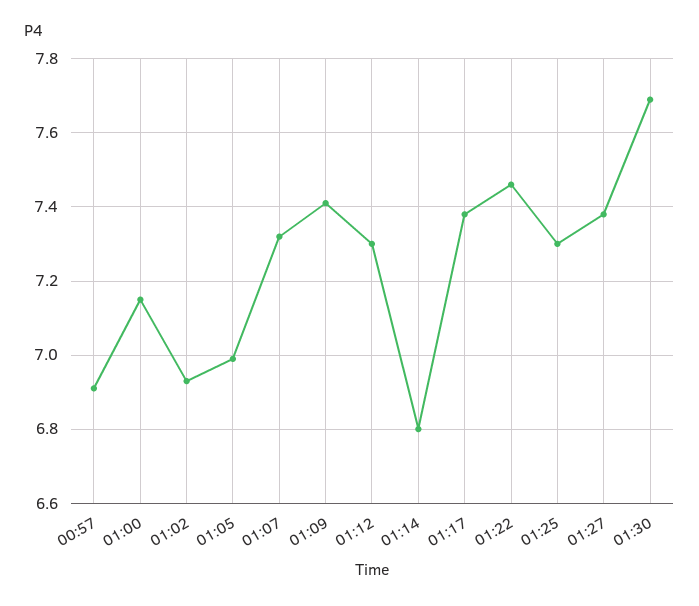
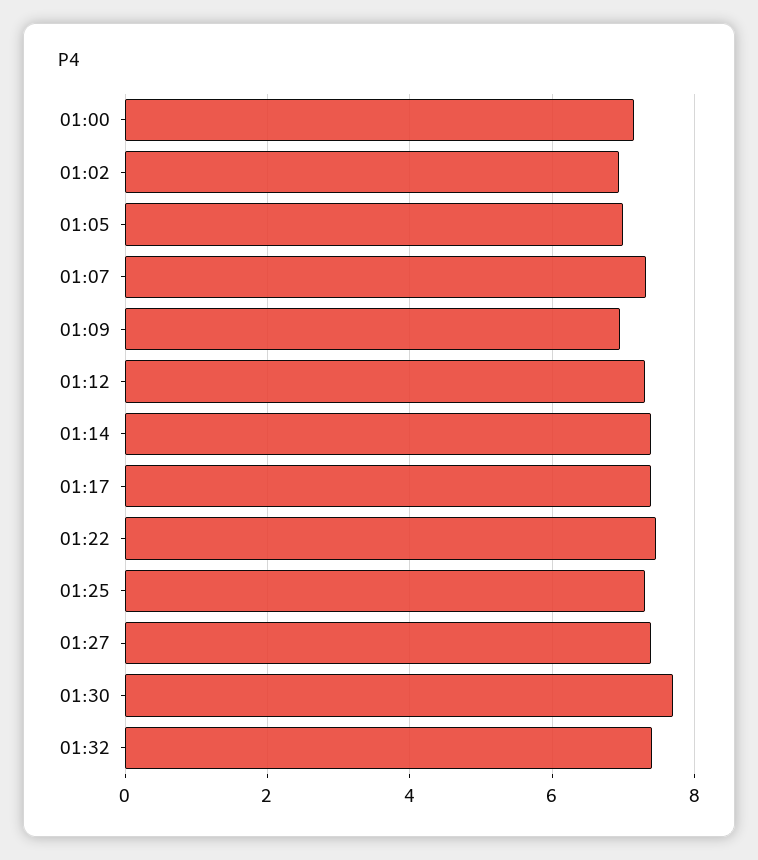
00:57: 6.9 -> none
01:09: 7.4 -> 7
01:14: 6.8 -> 7.4
01:32: none -> 7.4

